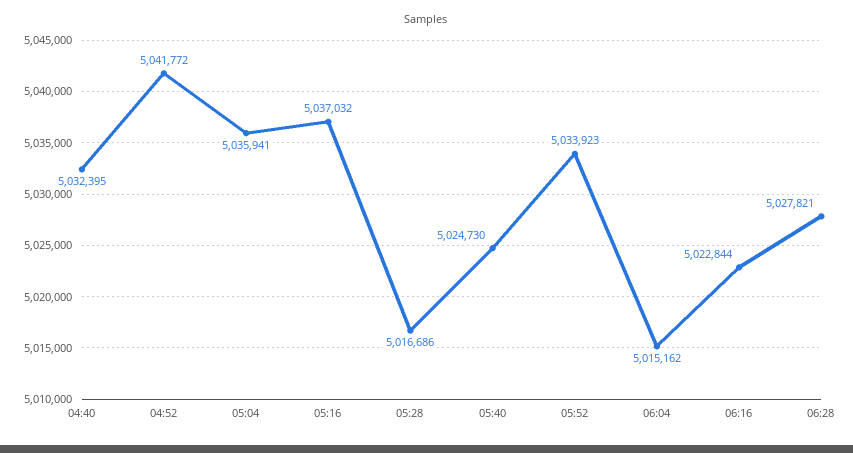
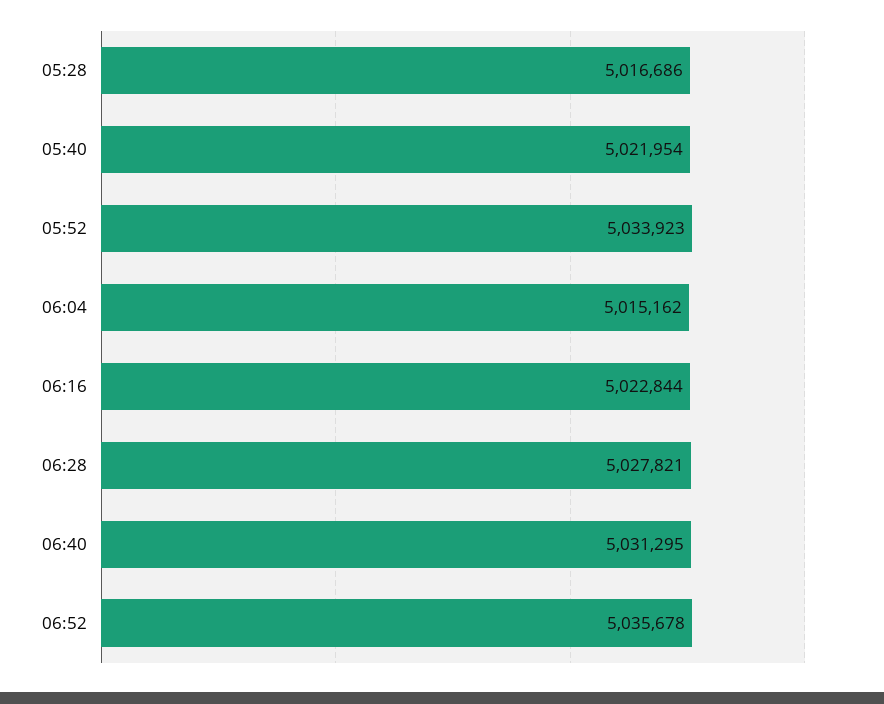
04:40: 5032395 -> none
04:52: 5041772 -> none
05:04: 5035941 -> none
05:16: 5037032 -> none
05:40: 5024730 -> 5021954
06:40: none -> 5031295
06:52: none -> 5035678

